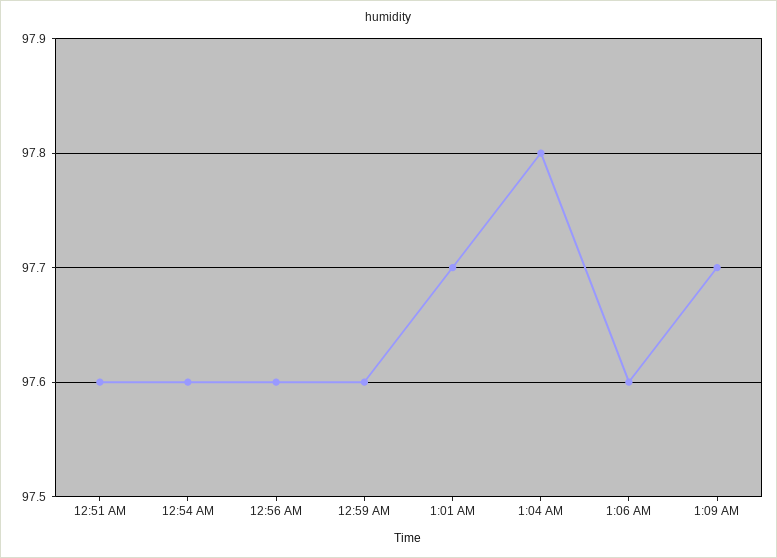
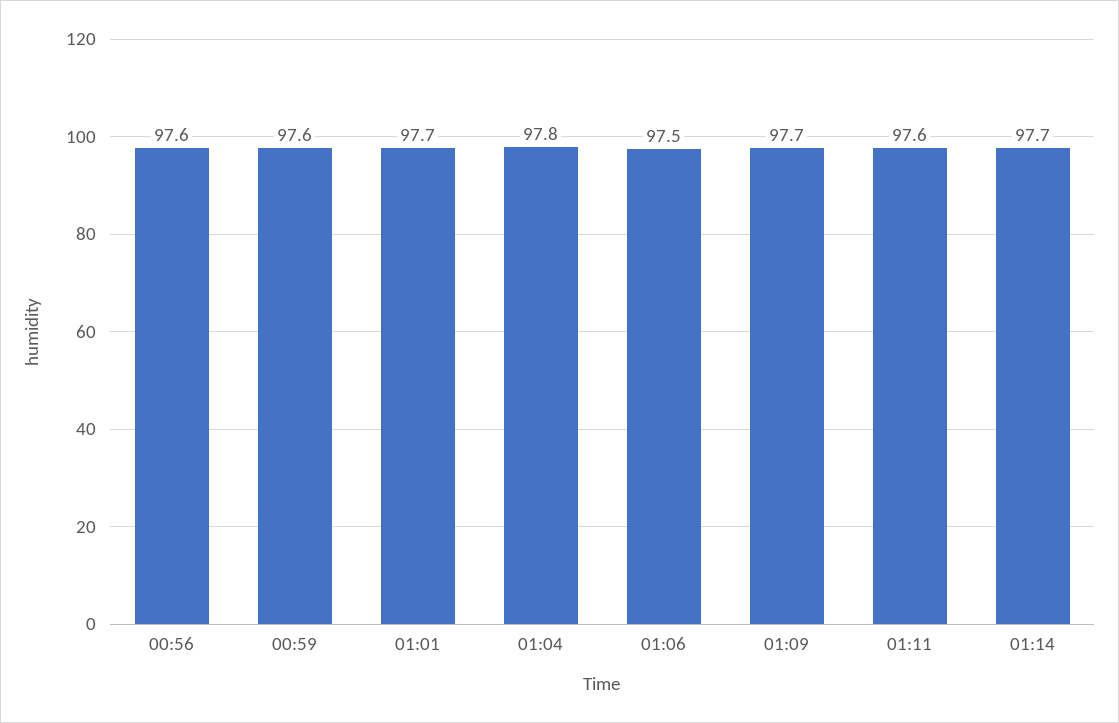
12:51 AM: 97.6 -> none
12:54 AM: 97.6 -> none
1:06 AM: 97.6 -> 97.5
01:11: none -> 97.6
01:14: none -> 97.7

